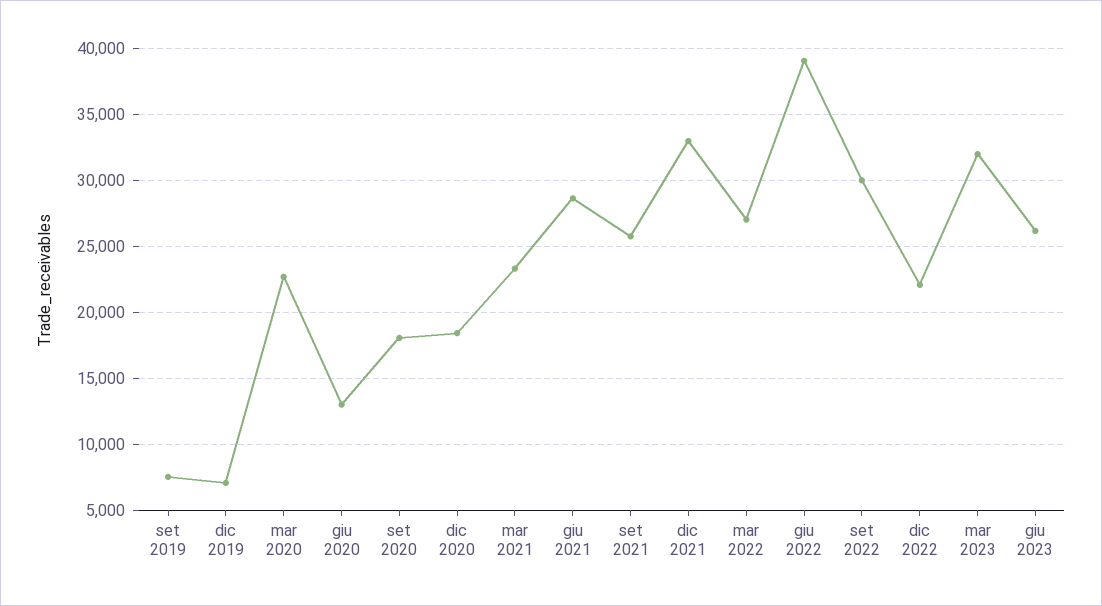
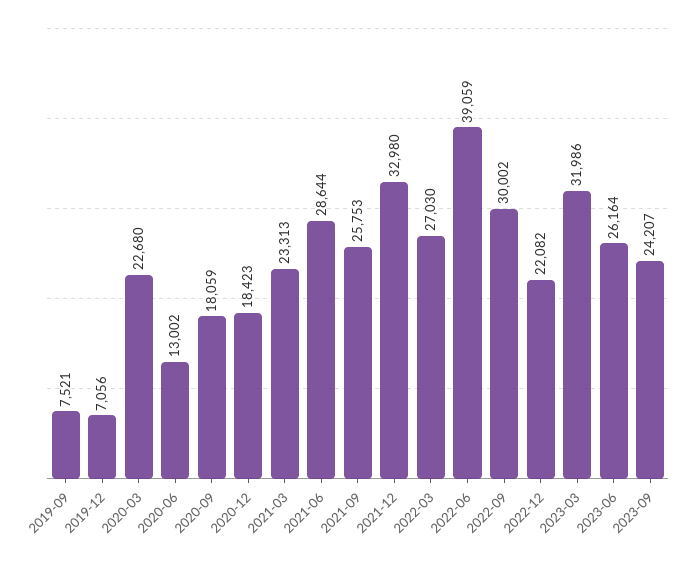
2023-09: none -> 24207

